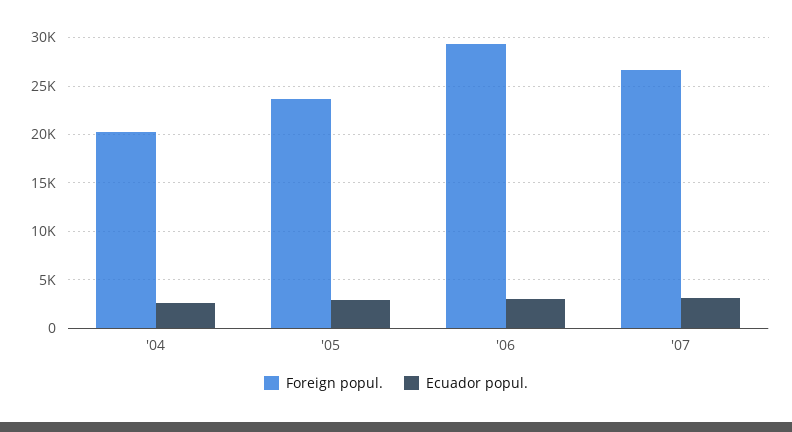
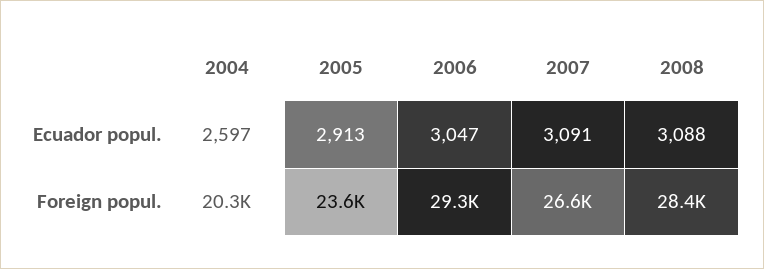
Ecuador popul., 2008: none -> 3088
Foreign popul., 2008: none -> 28400

